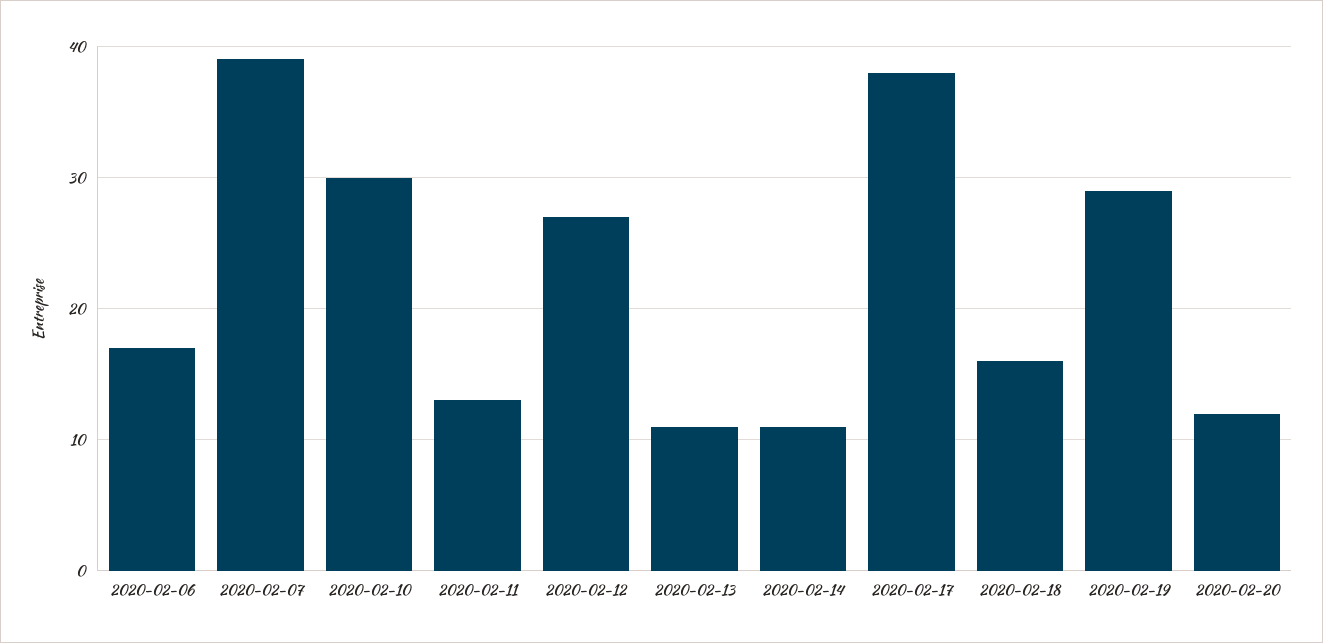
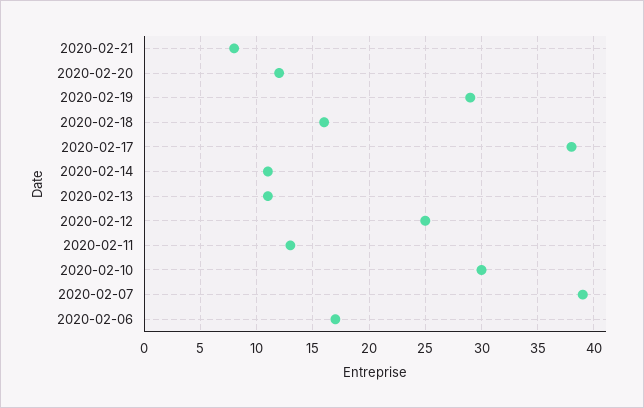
2020-02-12: 27 -> 25
2020-02-21: none -> 8

